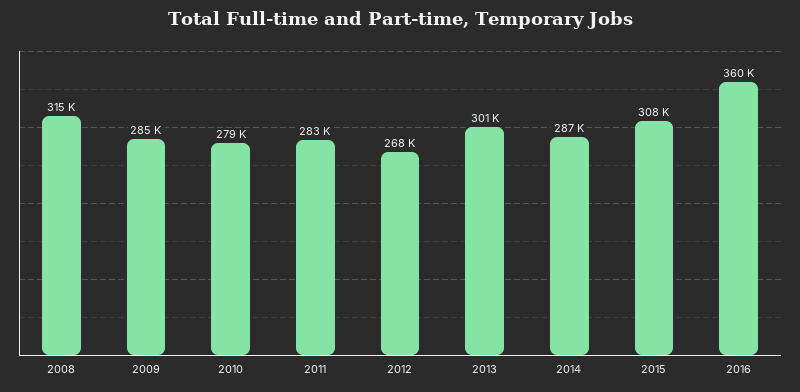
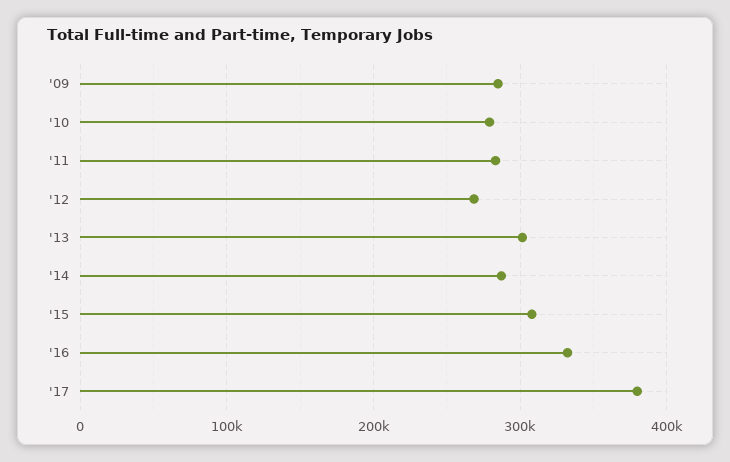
2008: 315000 -> none
2016: 360000 -> 330000
'17: none -> 380000

